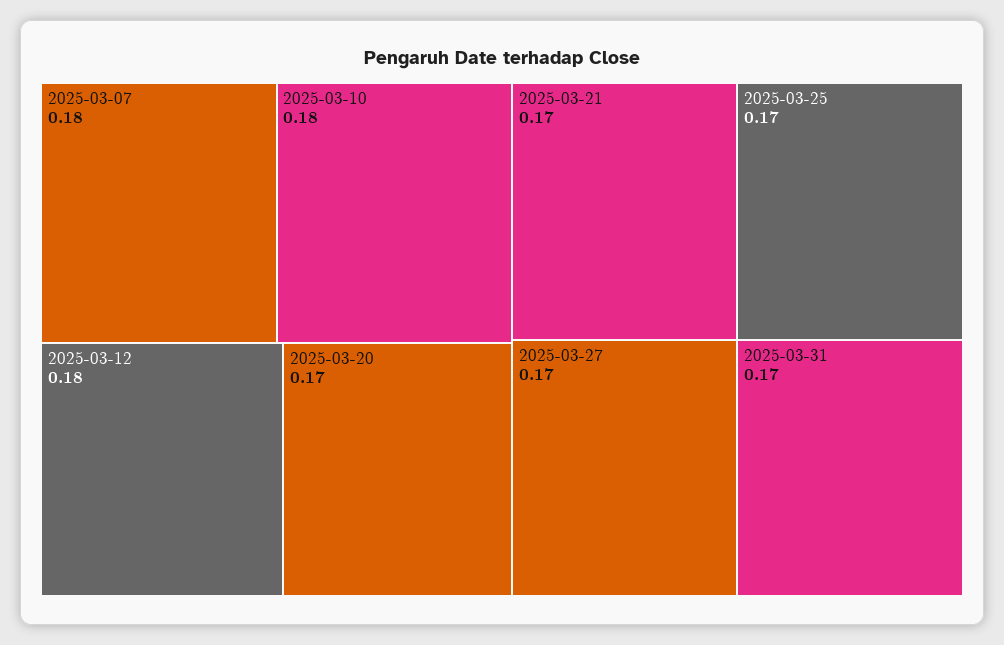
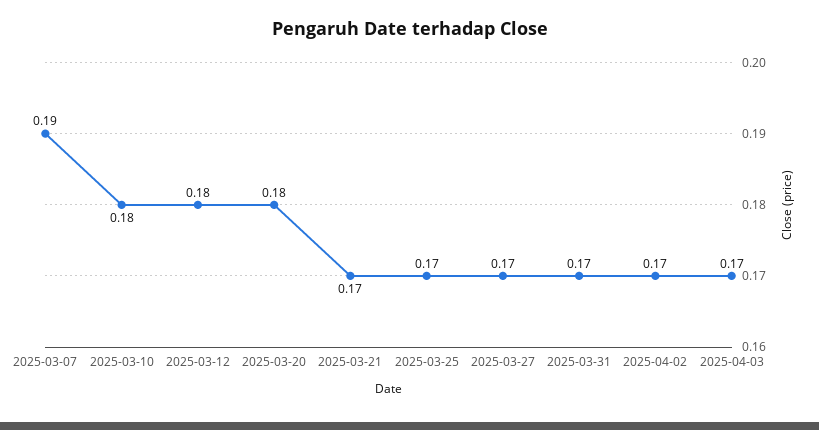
2025-03-07: 0.18 -> 0.19
2025-03-20: 0.17 -> 0.18
2025-04-02: none -> 0.17
2025-04-03: none -> 0.17

